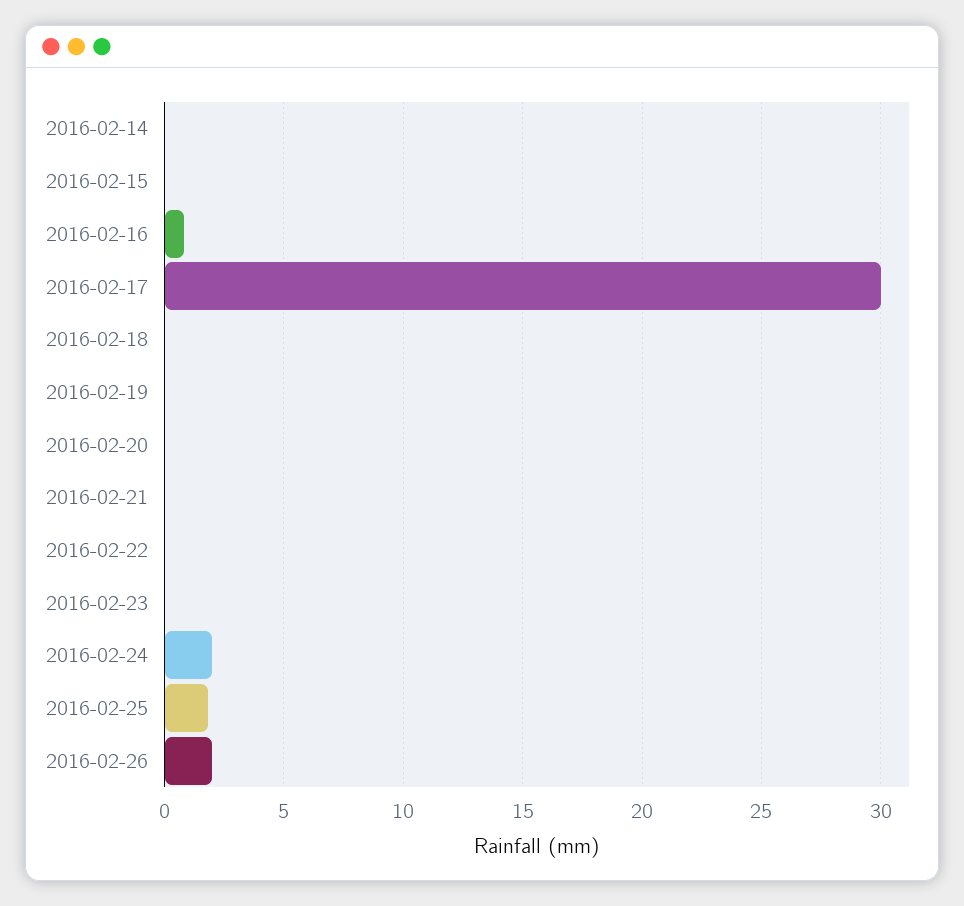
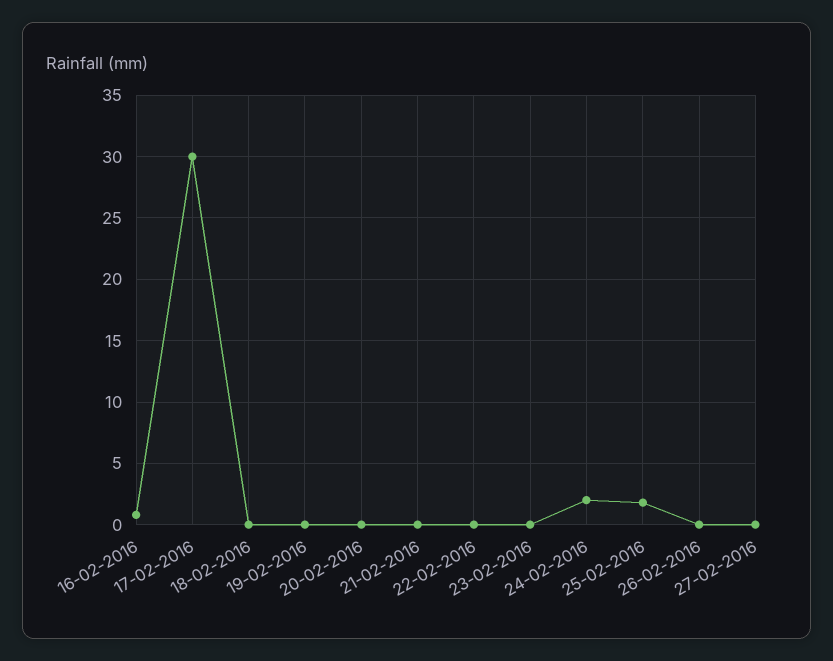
2016-02-14: 0 -> none
2016-02-15: 0 -> none
2016-02-26: 2 -> 0
27-02-2016: none -> 0

